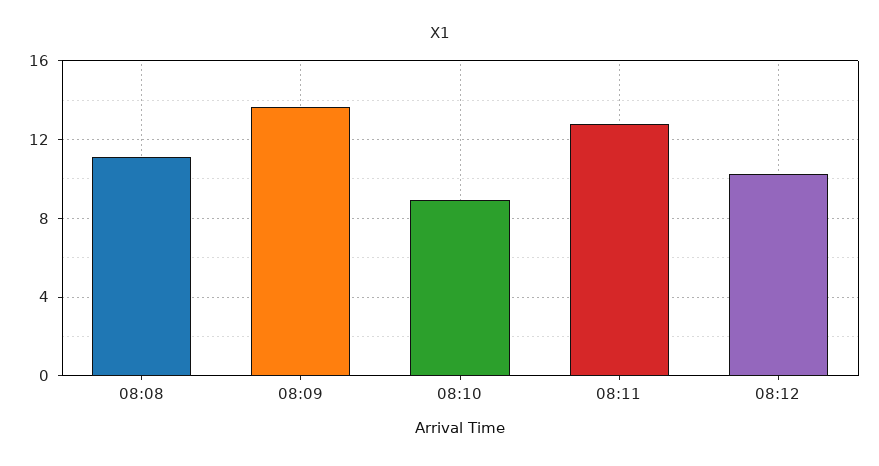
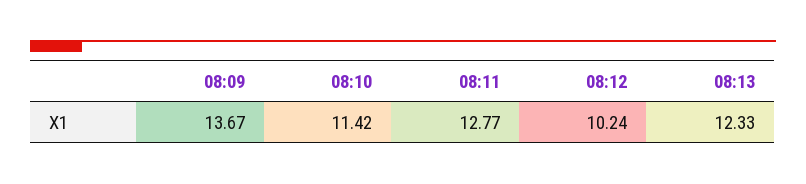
08:08: 11 -> none
08:10: 9 -> 11.42
08:13: none -> 12.33

